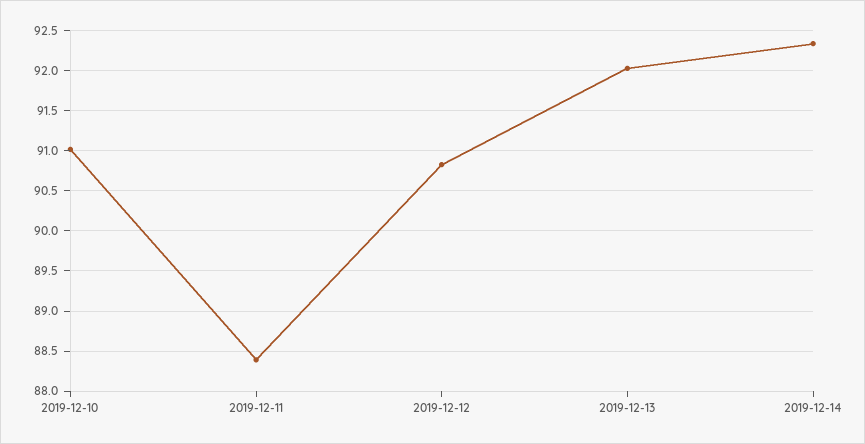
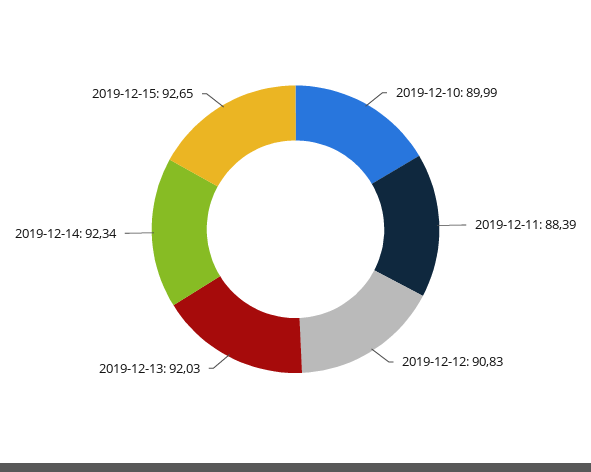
2019-12-10: 91 -> 89.99
2019-12-15: none -> 92.65

